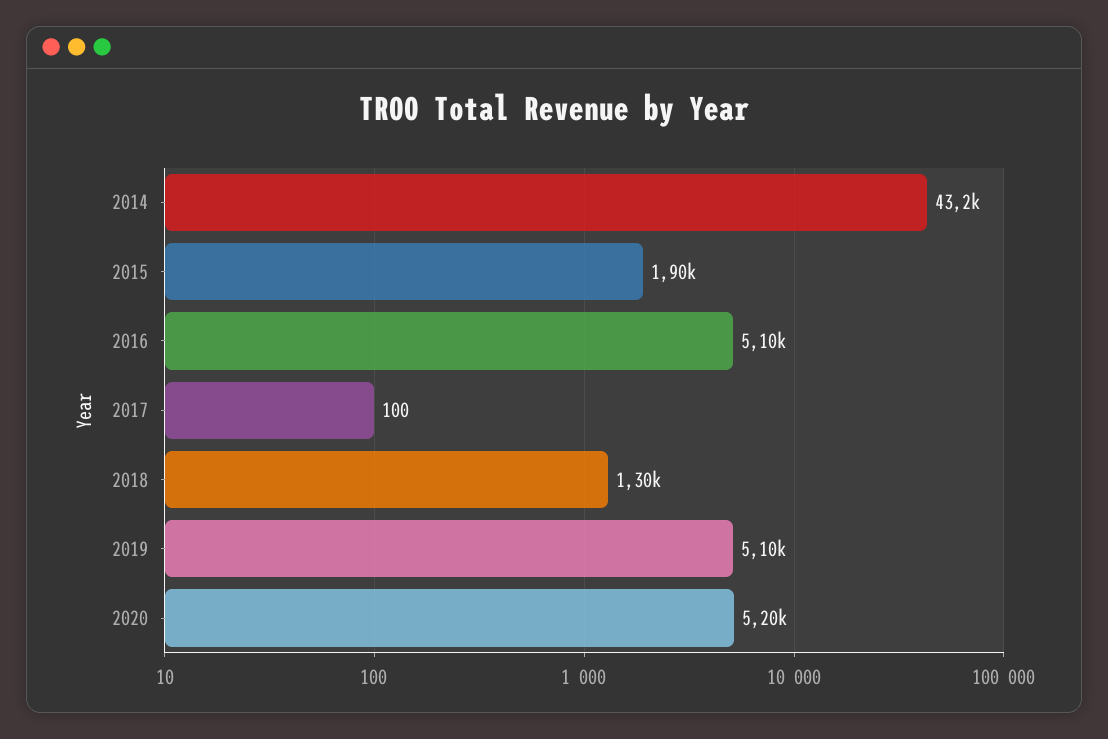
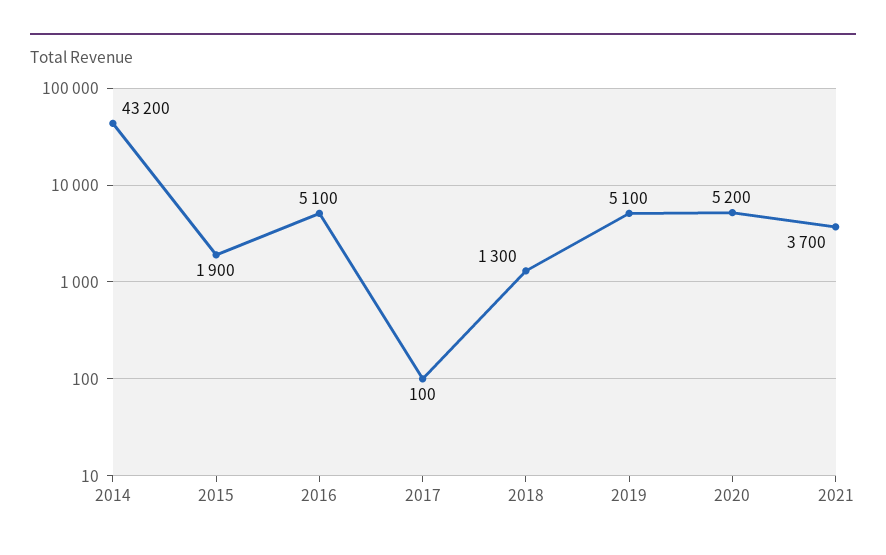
2021: none -> 3700

